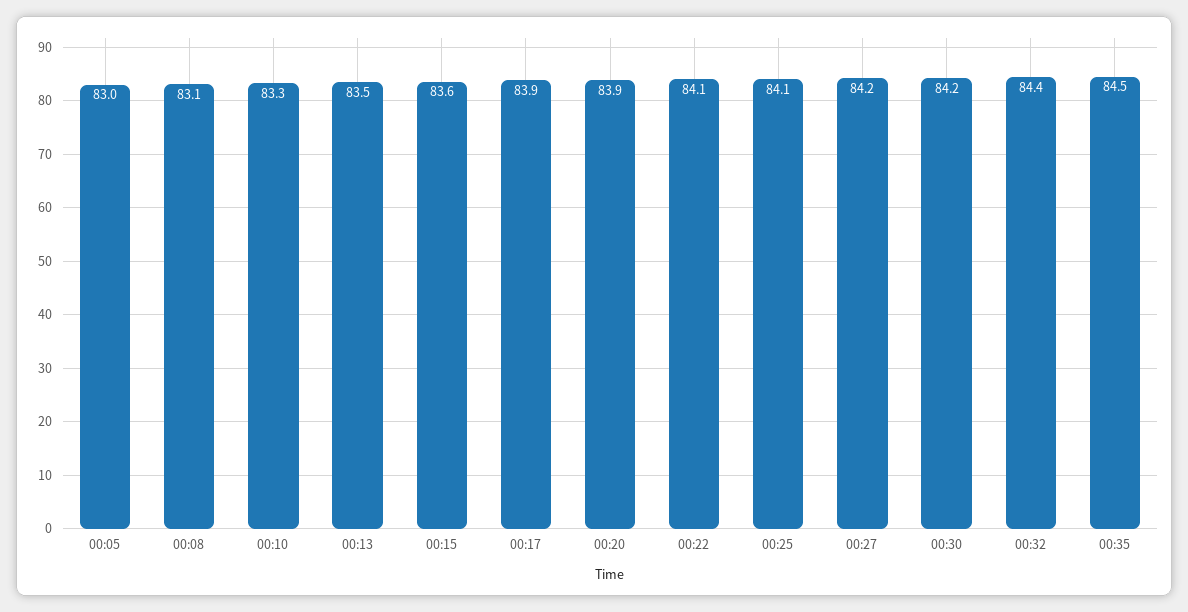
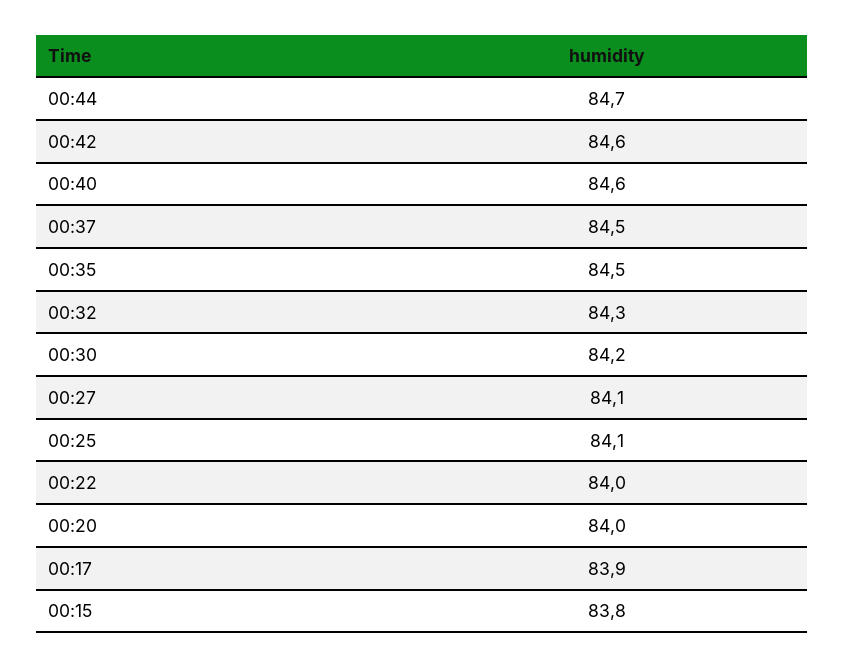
00:05: 83 -> none
00:08: 83.1 -> none
00:10: 83.3 -> none
00:13: 83.5 -> none
00:15: 83.6 -> 83.8
00:20: 83.9 -> 84
00:22: 84.1 -> 84
00:27: 84.2 -> 84.1
00:32: 84.4 -> 84.3
00:44: none -> 84.7
00:42: none -> 84.6
00:40: none -> 84.6
00:37: none -> 84.5

